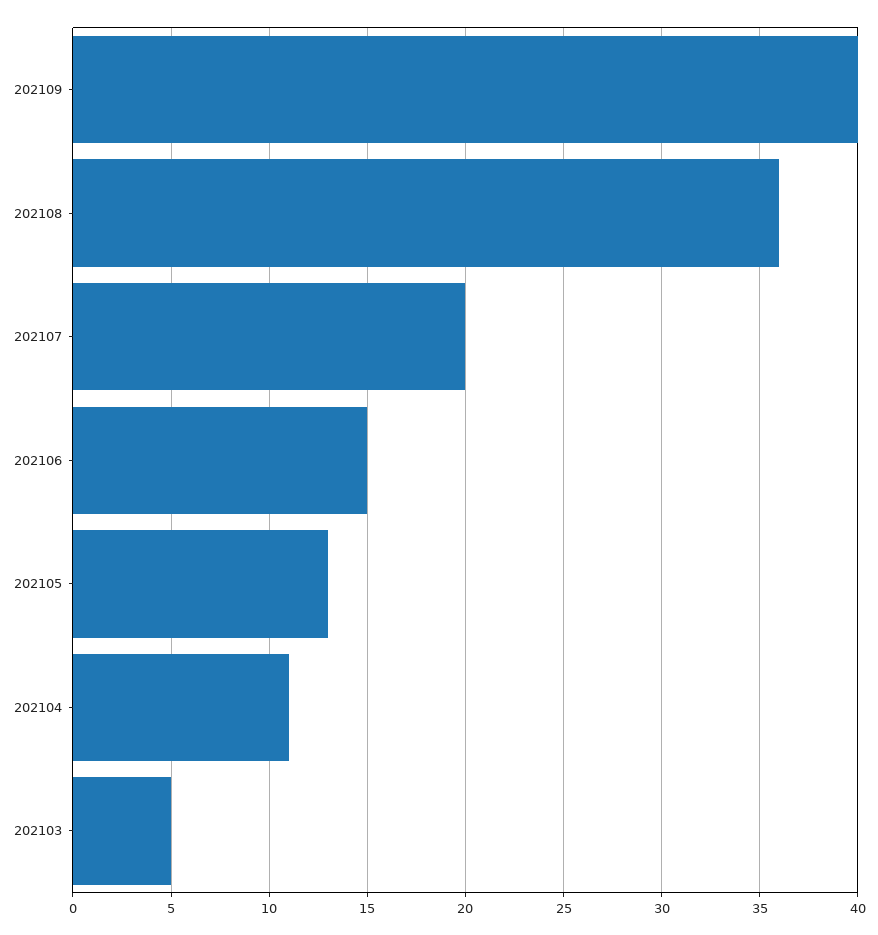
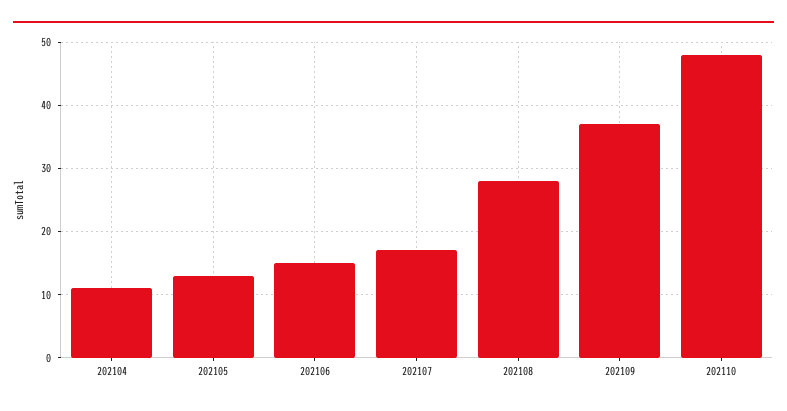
202109: 40 -> 37
202108: 36 -> 28
202107: 20 -> 17
202103: 5 -> none
202110: none -> 48

